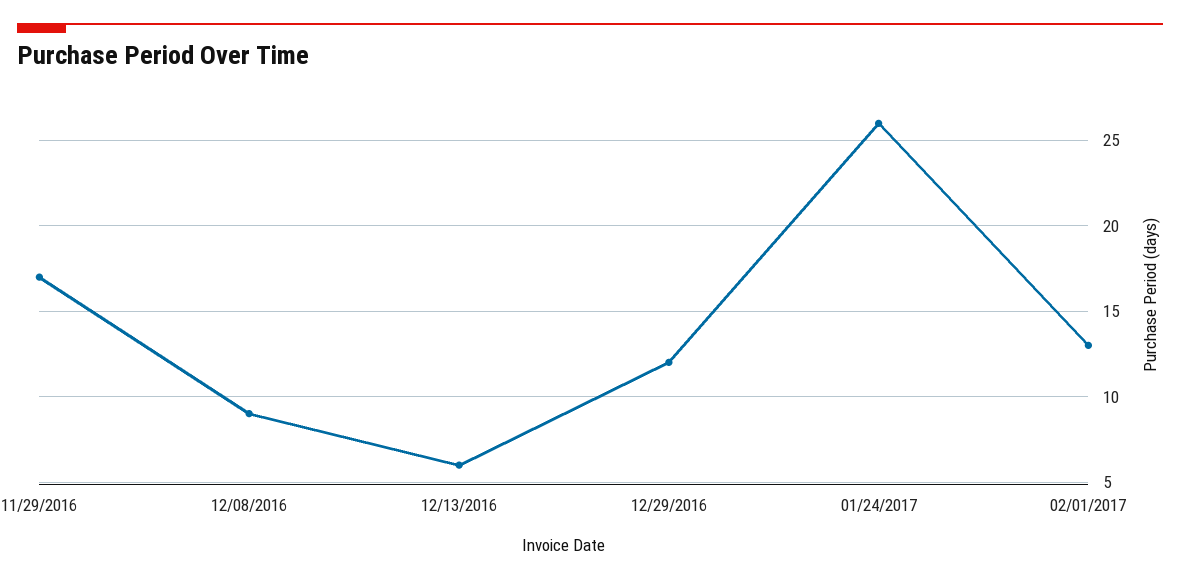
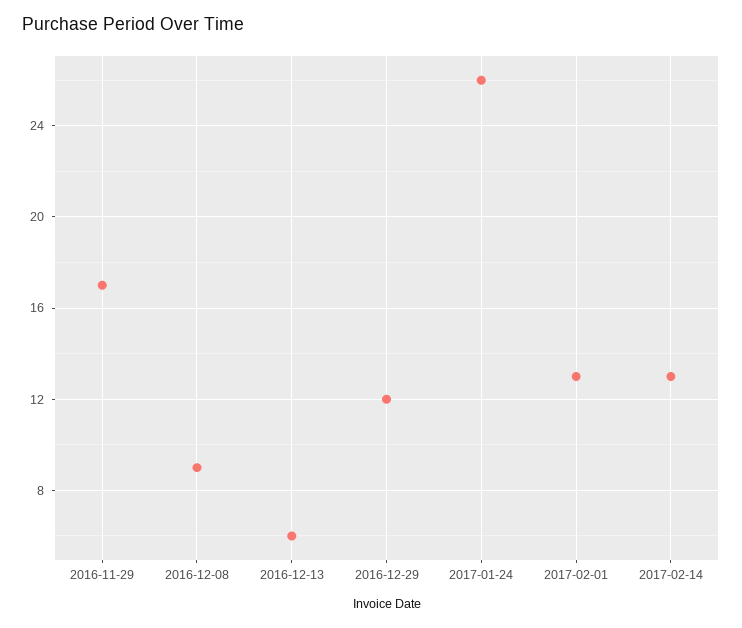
2017-02-14: none -> 13

